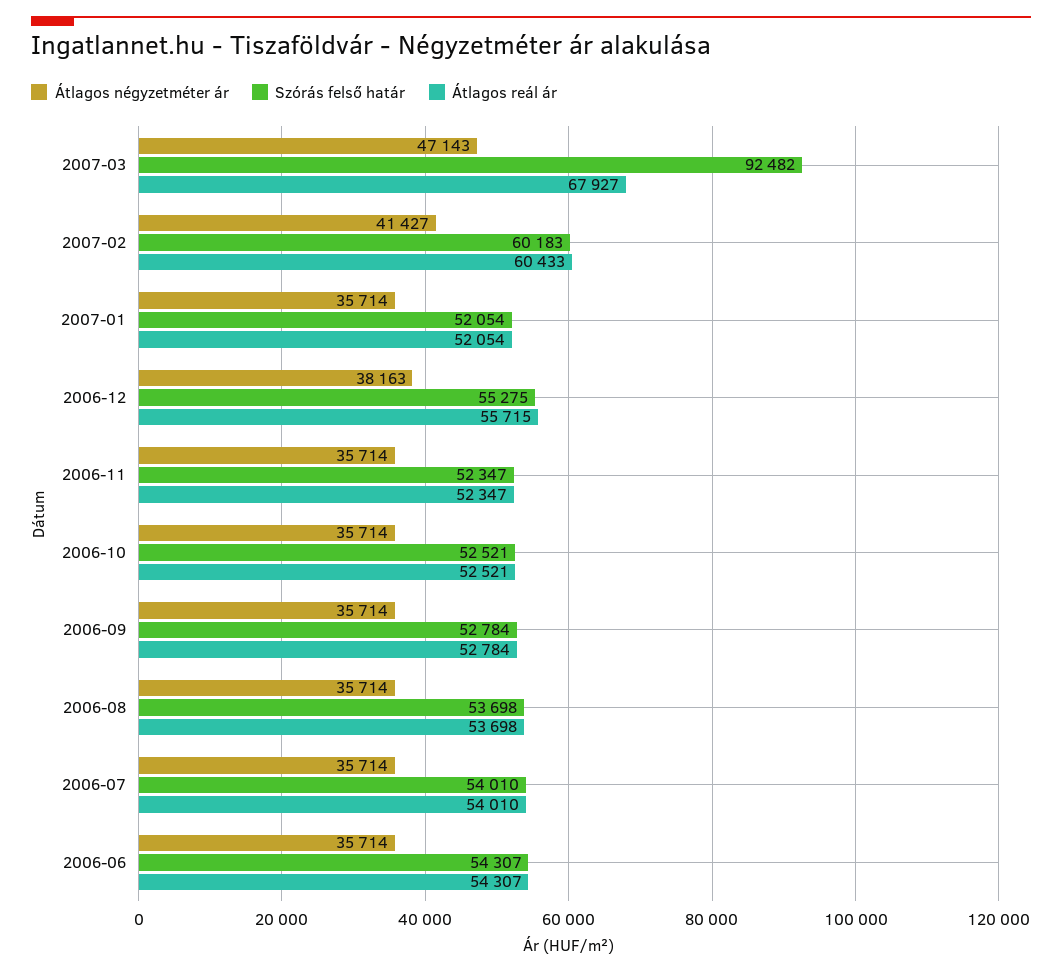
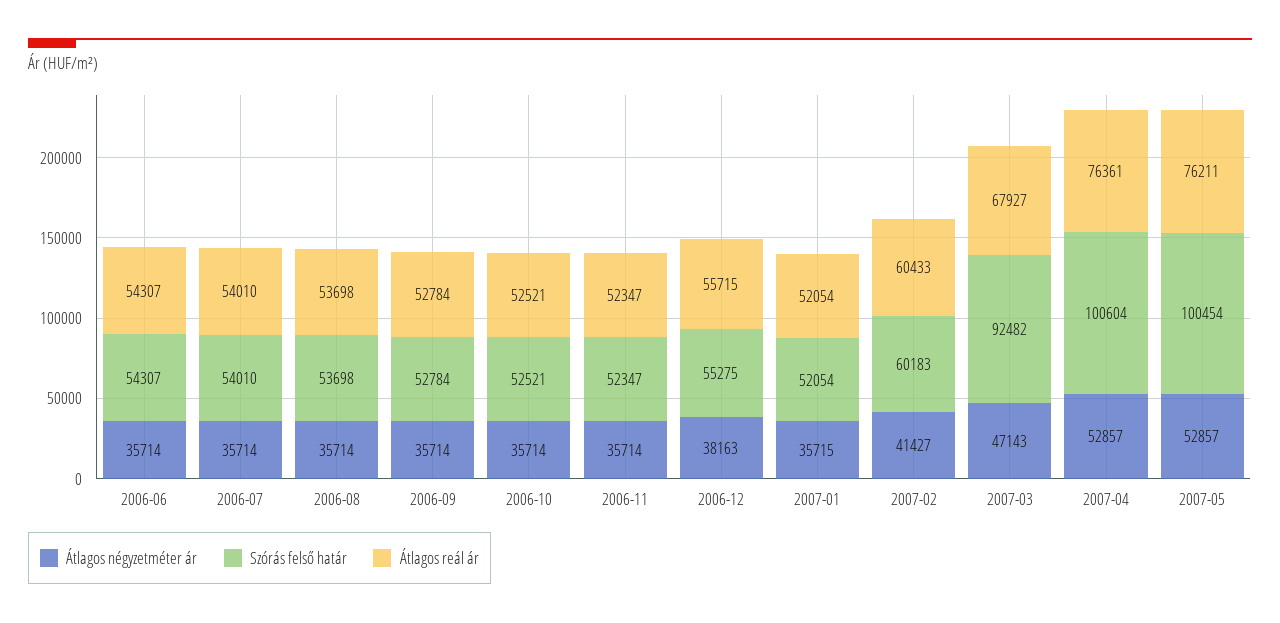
Átlagos négyzetméter ár, 2007-01: 35714 -> 35715
Átlagos négyzetméter ár, 2007-04: none -> 52857
Szórás felső határ, 2007-04: none -> 100604
Átlagos reál ár, 2007-04: none -> 76361
Átlagos négyzetméter ár, 2007-05: none -> 52857
Szórás felső határ, 2007-05: none -> 100454
Átlagos reál ár, 2007-05: none -> 76211

